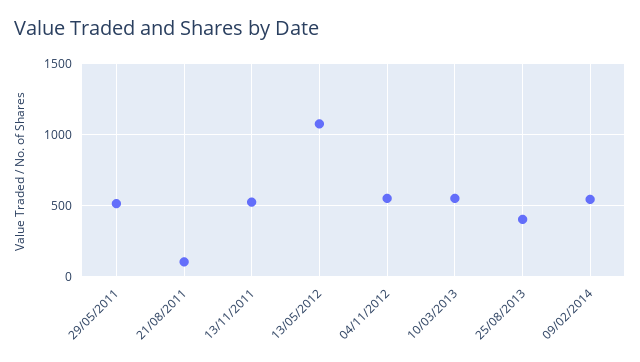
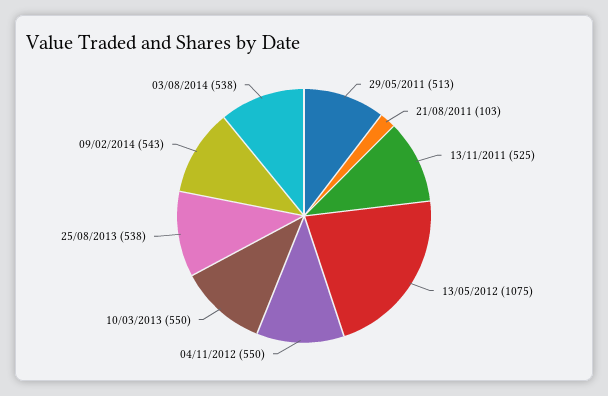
25/08/2013: 400 -> 538
03/08/2014: none -> 538

